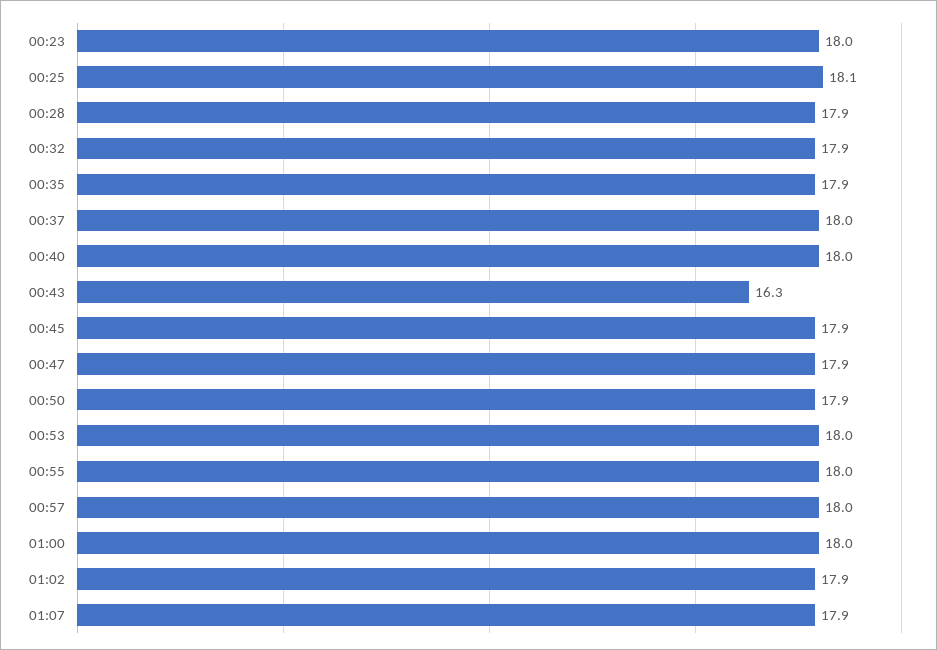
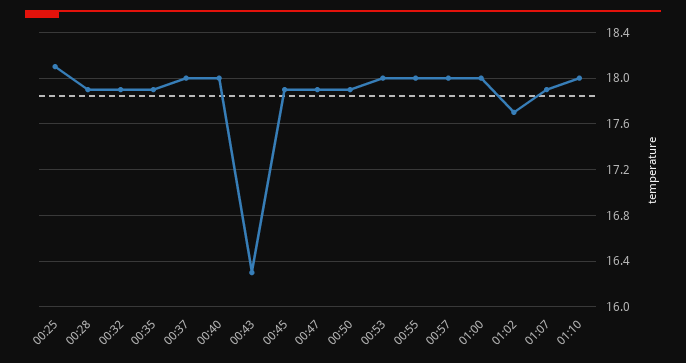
00:23: 18 -> none
01:02: 17.9 -> 17.7
01:10: none -> 18

